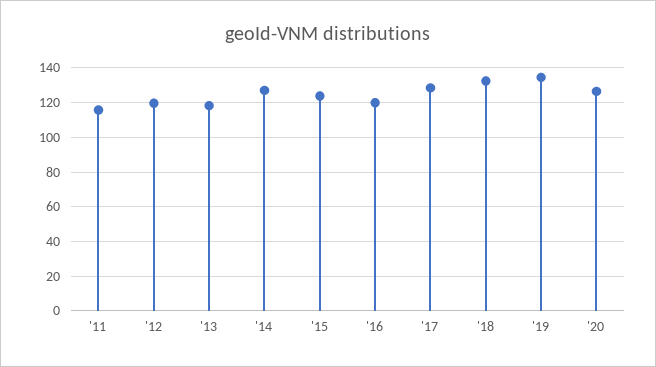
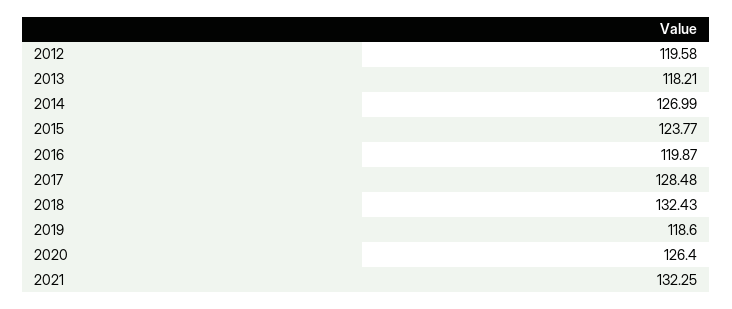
'11: 115 -> none
'19: 135 -> 118.6
2021: none -> 132.25

